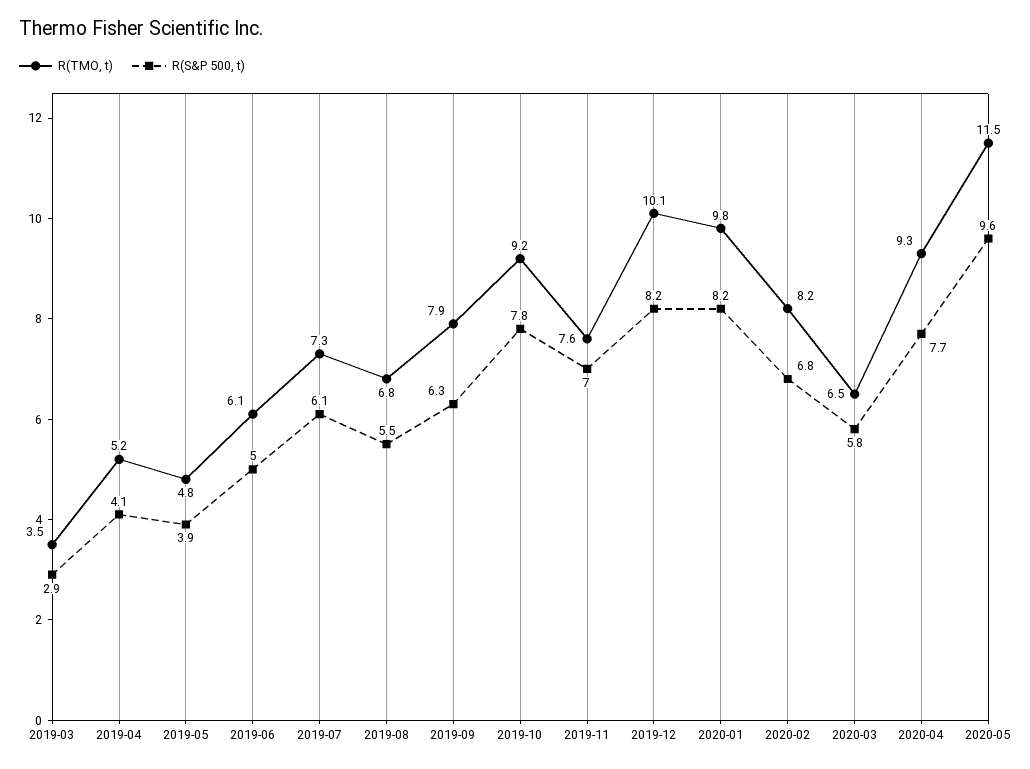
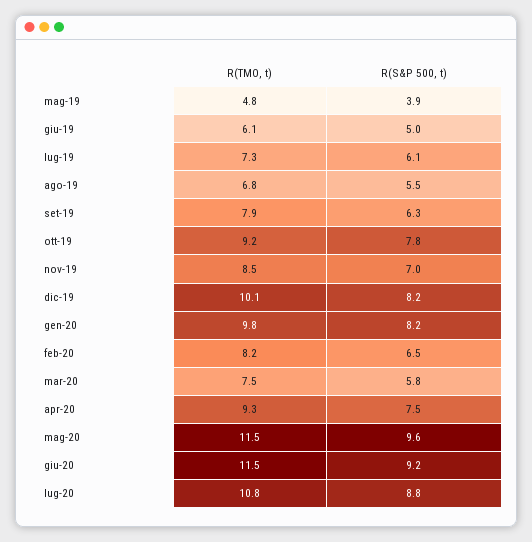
R(TMO, t), 2019-03: 3.5 -> none
R(S&P 500, t), 2019-03: 2.9 -> none
R(TMO, t), 2019-04: 5.2 -> none
R(S&P 500, t), 2019-04: 4.1 -> none
R(TMO, t), 2019-11: 7.6 -> 8.5
R(S&P 500, t), 2020-02: 6.8 -> 6.5
R(TMO, t), 2020-03: 6.5 -> 7.5
R(S&P 500, t), 2020-04: 7.7 -> 7.5
R(TMO, t), giu-20: none -> 11.5
R(S&P 500, t), giu-20: none -> 9.2
R(TMO, t), lug-20: none -> 10.8
R(S&P 500, t), lug-20: none -> 8.8

